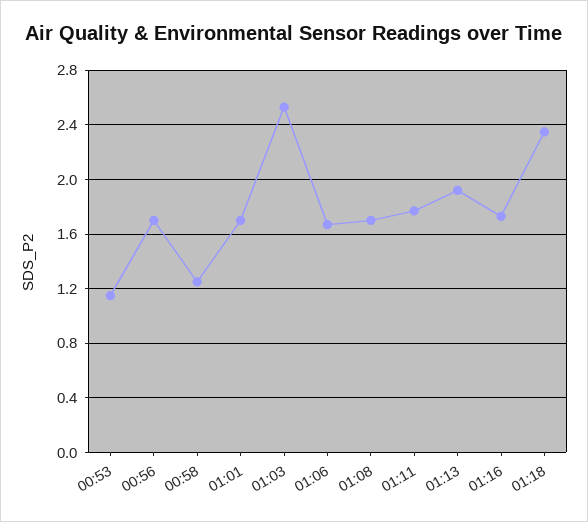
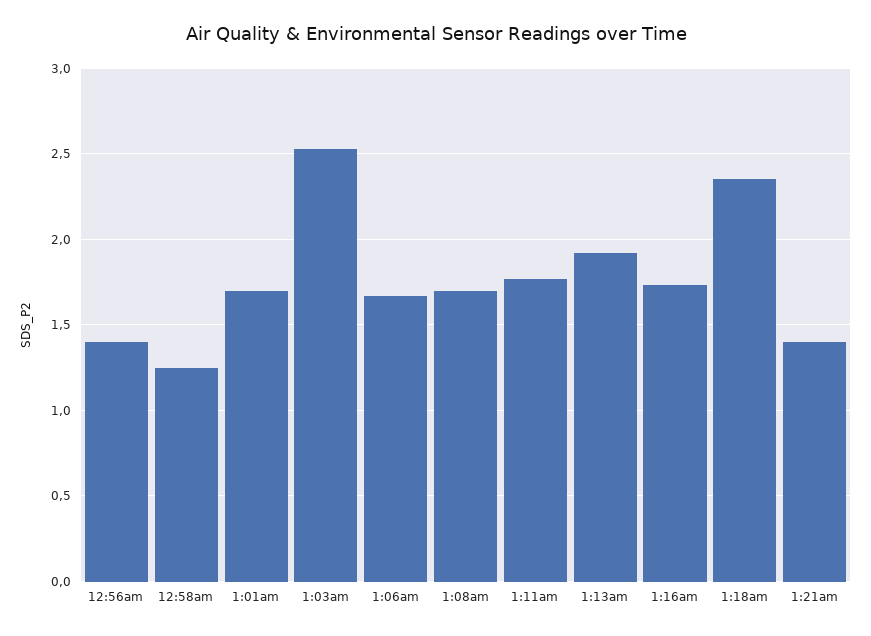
00:53: 1.15 -> none
00:56: 1.7 -> 1.4
1:21am: none -> 1.4

